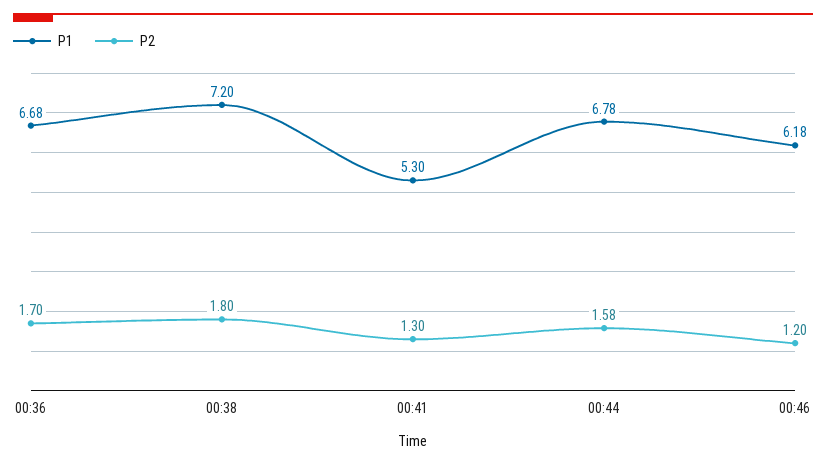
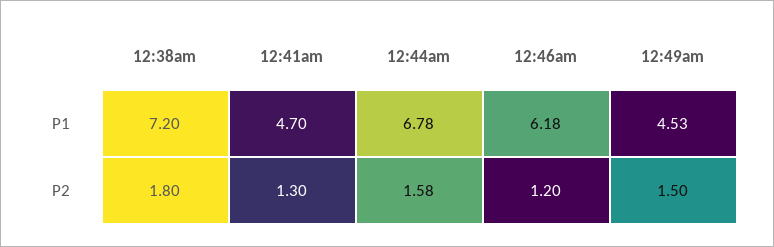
P1, 00:36: 6.68 -> none
P2, 00:36: 1.7 -> none
P1, 00:41: 5.3 -> 4.7
P1, 12:49am: none -> 4.53
P2, 12:49am: none -> 1.5

